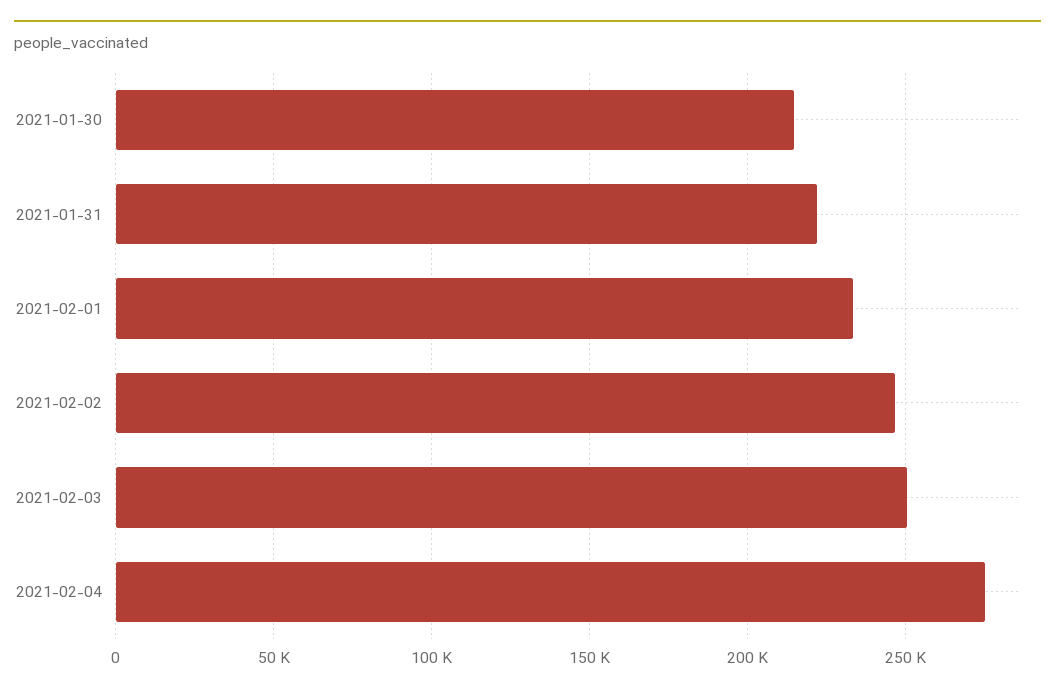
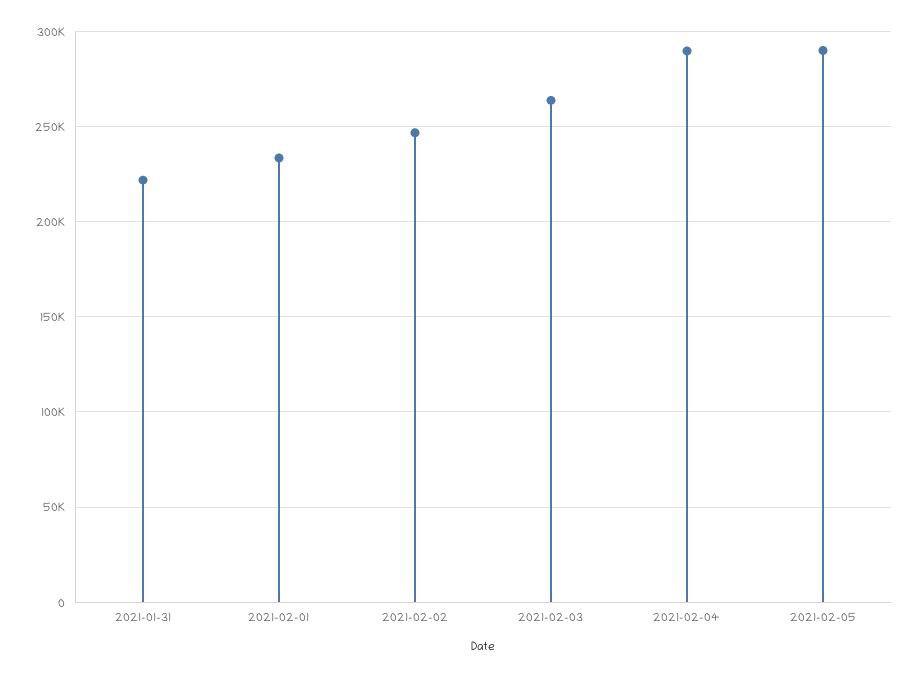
2021-01-30: 215000 -> none
2021-02-03: 250000 -> 265000
2021-02-04: 275000 -> 290000
2021-02-05: none -> 290000

